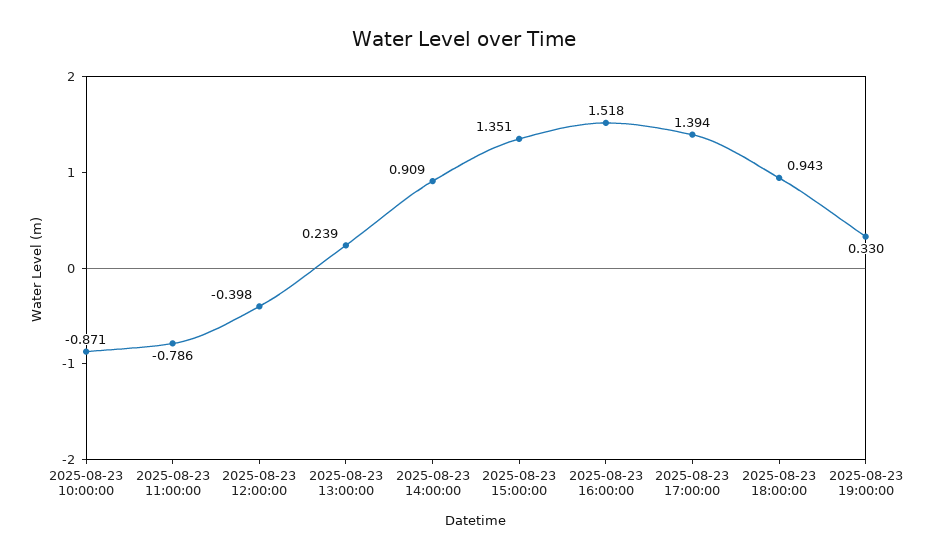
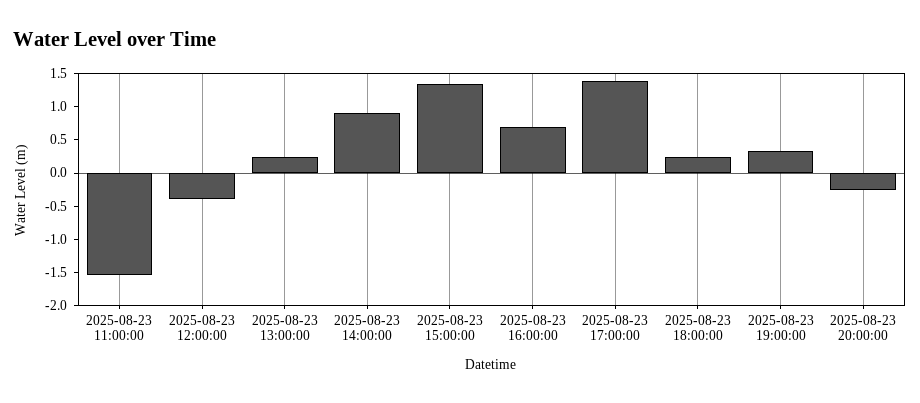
2025-08-23 10:00:00: -0.871 -> none
2025-08-23 11:00:00: -0.786 -> -1.5
2025-08-23 16:00:00: 1.518 -> 0.75
2025-08-23 18:00:00: 0.943 -> 0.25
2025-08-23 20:00:00: none -> -0.25

